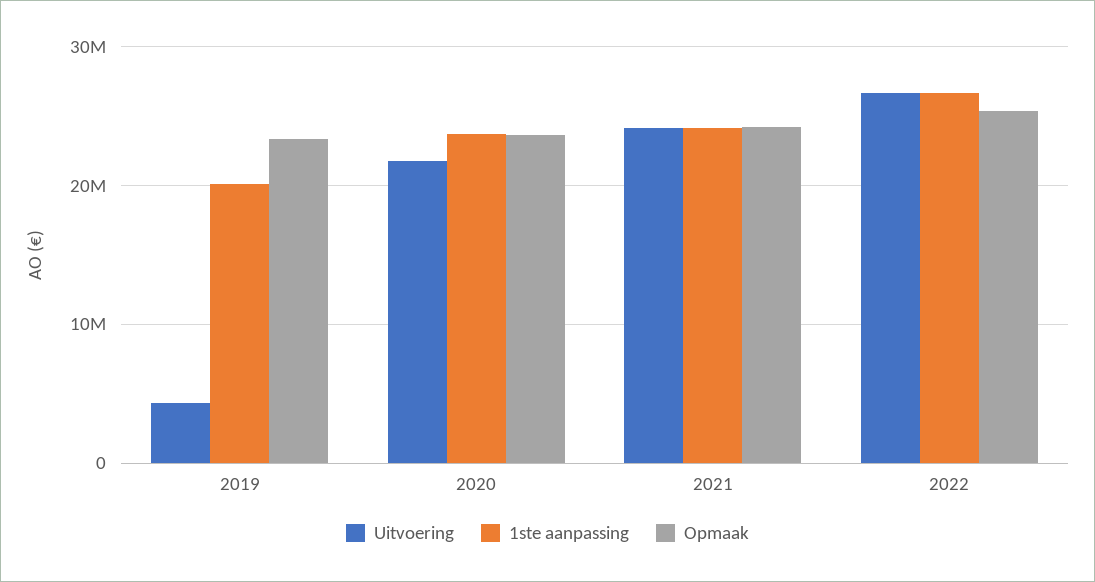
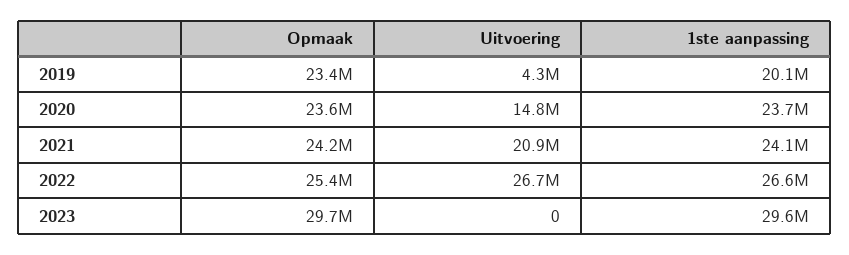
Uitvoering, 2020: 22000000 -> 14800000
Uitvoering, 2021: 24000000 -> 20900000
Opmaak, 2023: none -> 29700000
Uitvoering, 2023: none -> 0
1ste aanpassing, 2023: none -> 29600000

